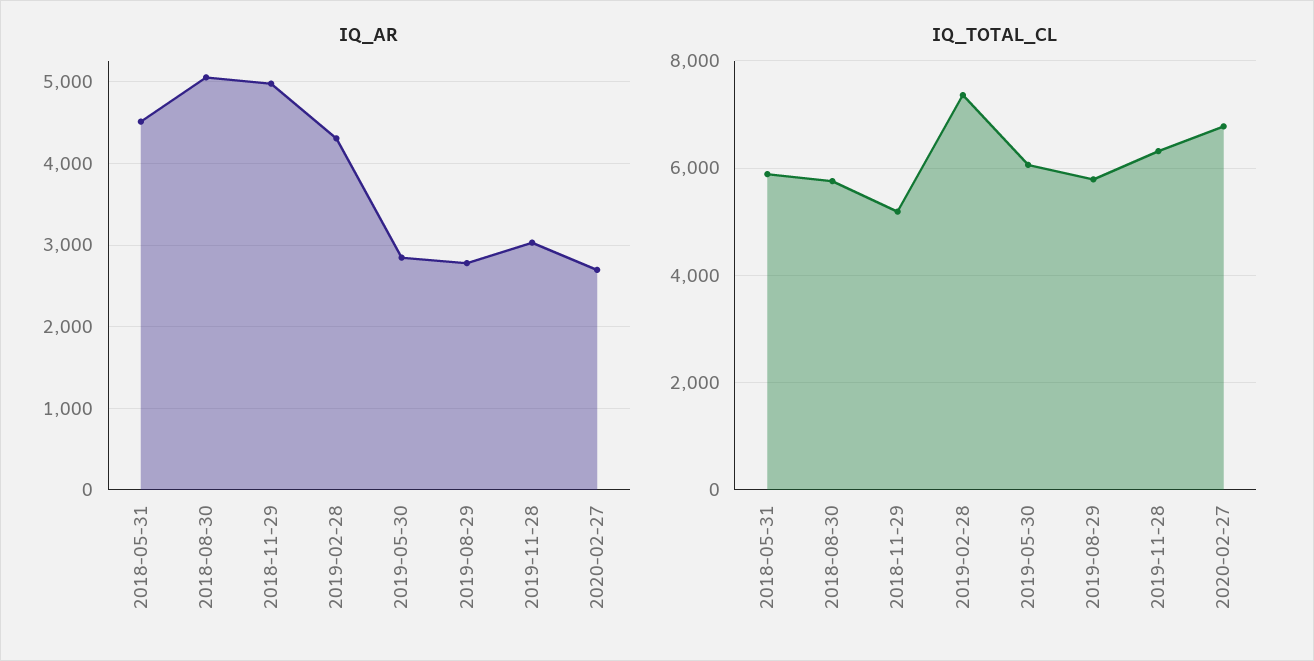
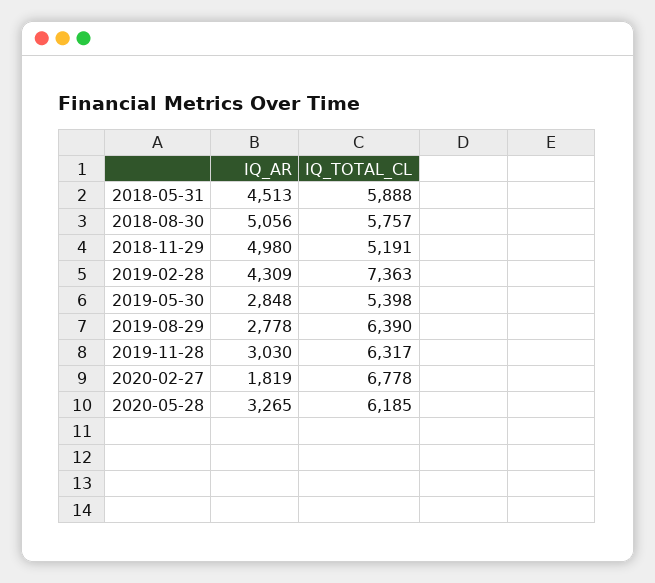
IQ_AR, 2020-02-27: 2700 -> 1819
IQ_TOTAL_CL, 2019-05-30: 6000 -> 5398
IQ_TOTAL_CL, 2019-08-29: 5800 -> 6390
IQ_AR, 2020-05-28: none -> 3265
IQ_TOTAL_CL, 2020-05-28: none -> 6185

